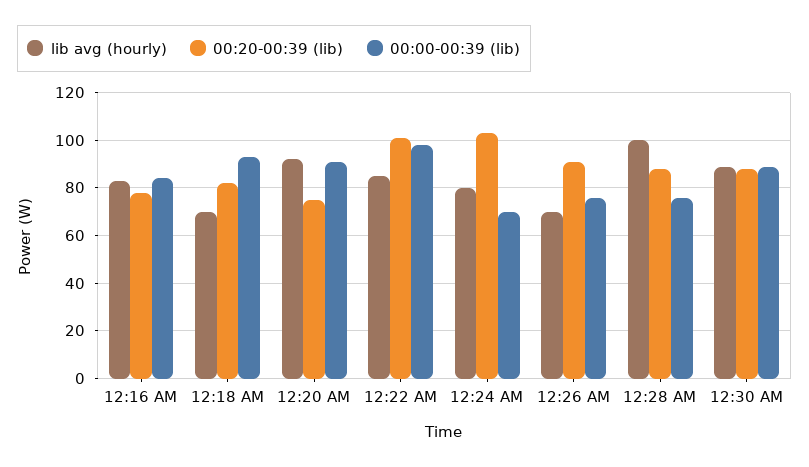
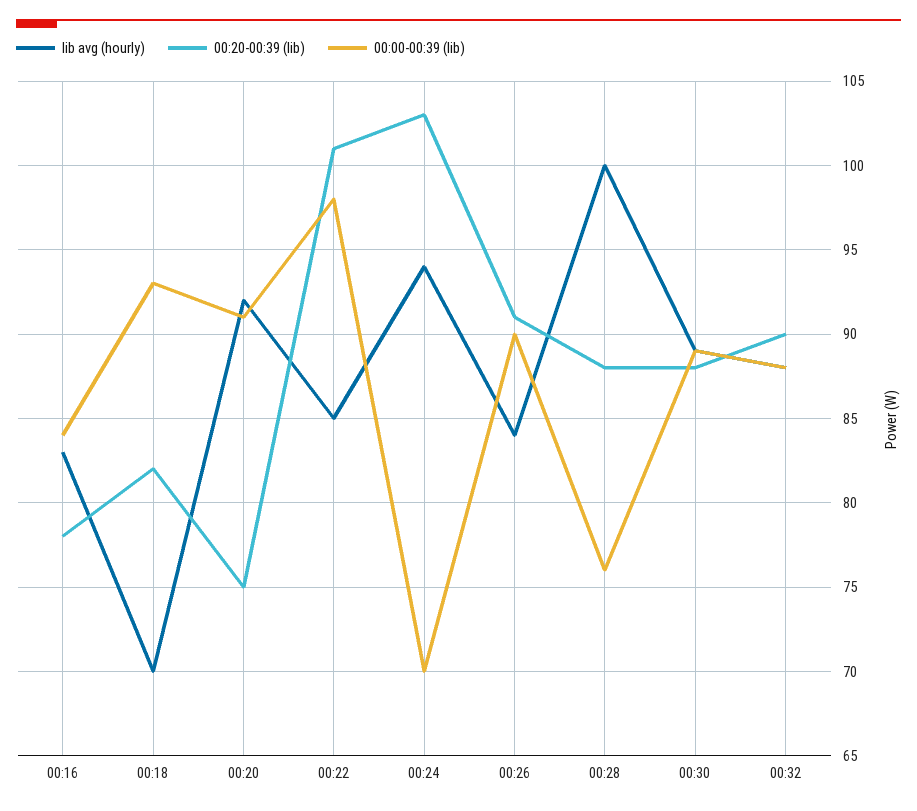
lib avg (hourly), 12:24 AM: 80 -> 94
lib avg (hourly), 12:26 AM: 70 -> 84
00:00-00:39 (lib), 12:26 AM: 75 -> 90
lib avg (hourly), 00:32: none -> 88
00:20-00:39 (lib), 00:32: none -> 90
00:00-00:39 (lib), 00:32: none -> 88

